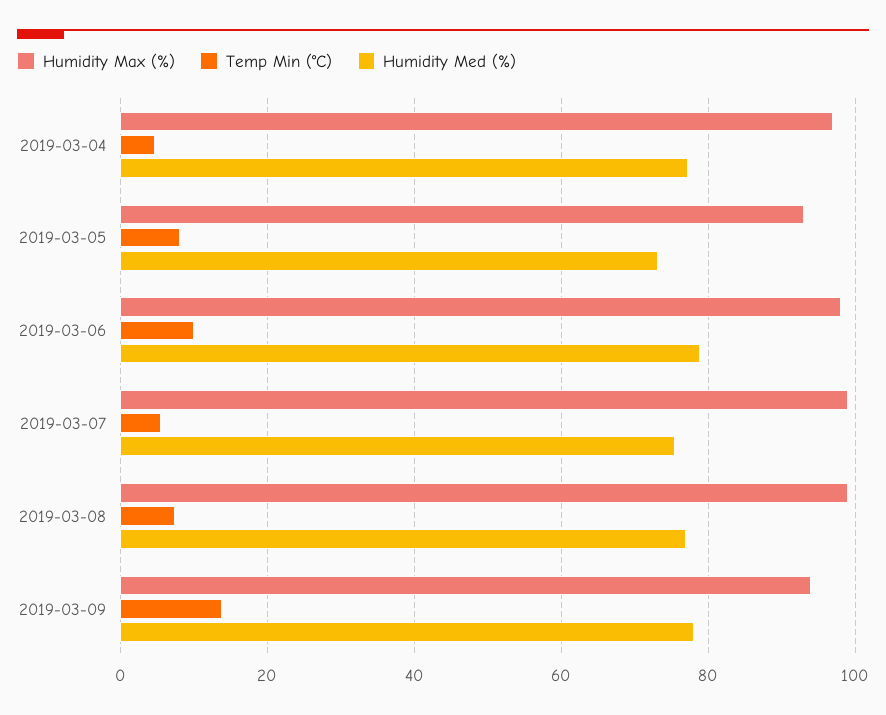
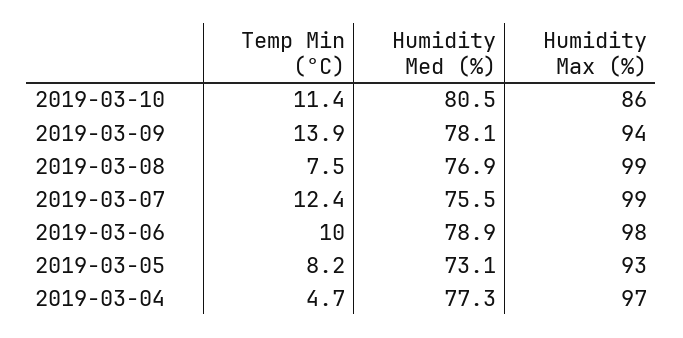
Temp Min (°C), 2019-03-07: 6 -> 12.4
Temp Min (°C), 2019-03-10: none -> 11.4
Humidity Med (%), 2019-03-10: none -> 80.5
Humidity Max (%), 2019-03-10: none -> 86

